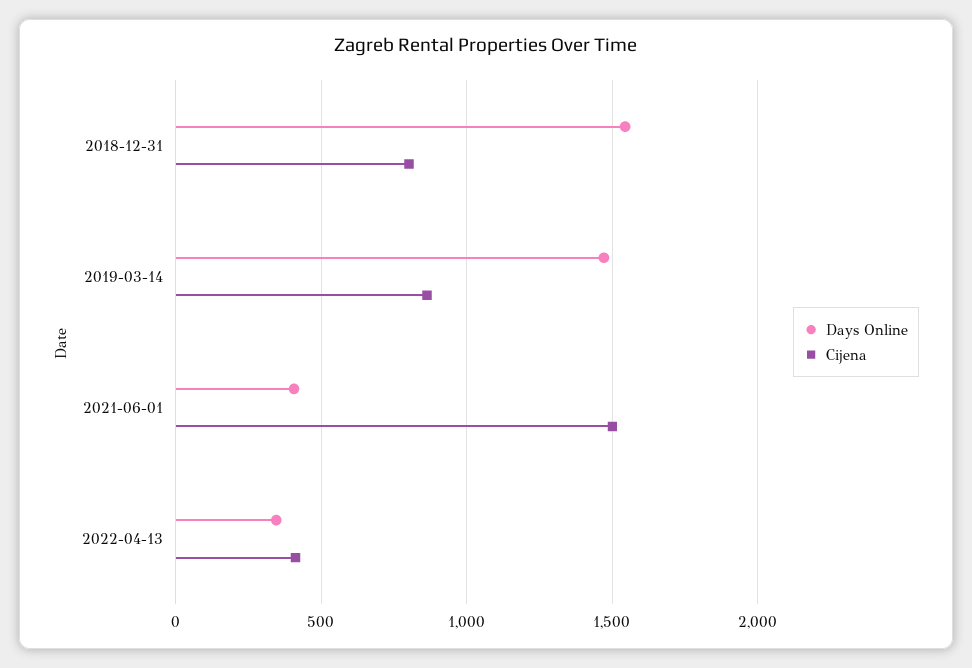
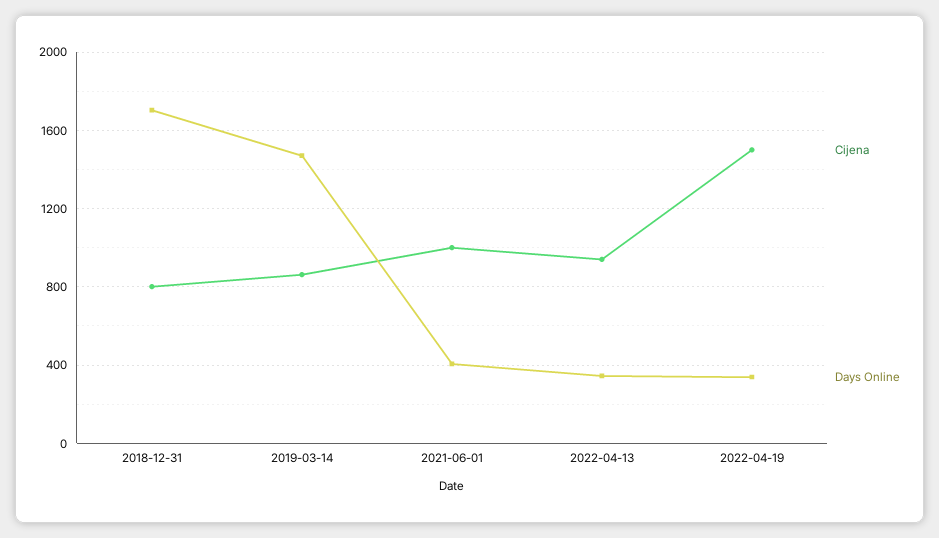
Days Online, 2018-12-31: 1550 -> 1700
Cijena, 2021-06-01: 1500 -> 1000
Cijena, 2022-04-13: 400 -> 950
Cijena, 2022-04-19: none -> 1500
Days Online, 2022-04-19: none -> 350

